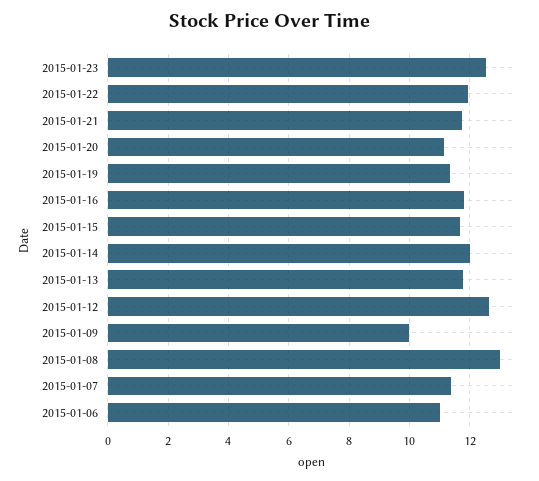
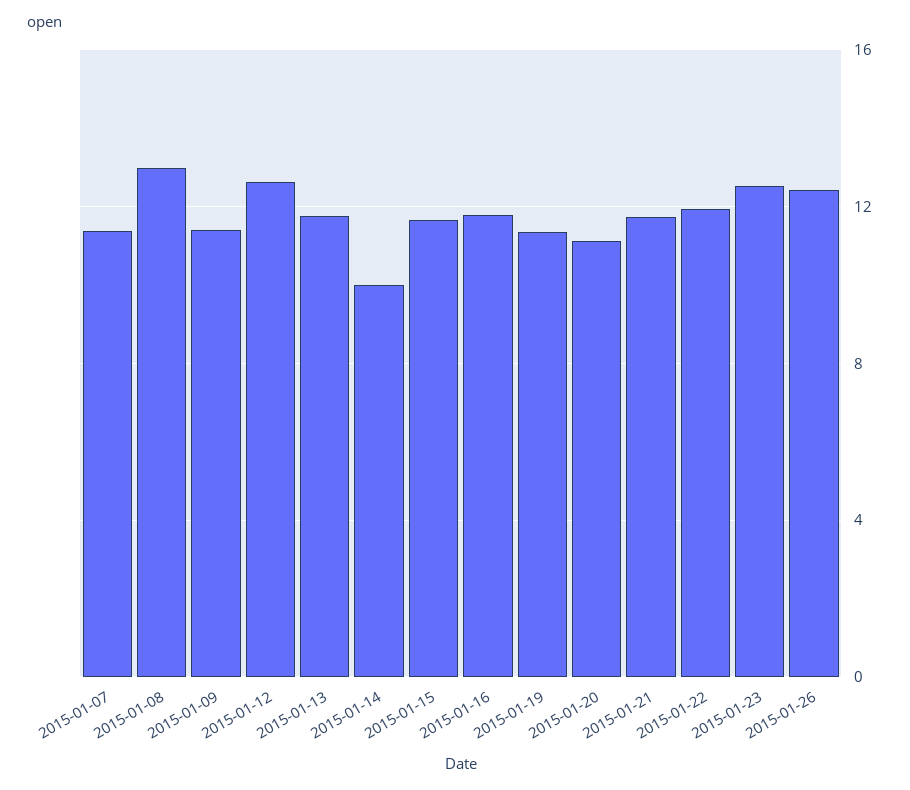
2015-01-14: 12 -> 10
2015-01-09: 10 -> 11.5
2015-01-06: 11 -> none
2015-01-26: none -> 12.5

